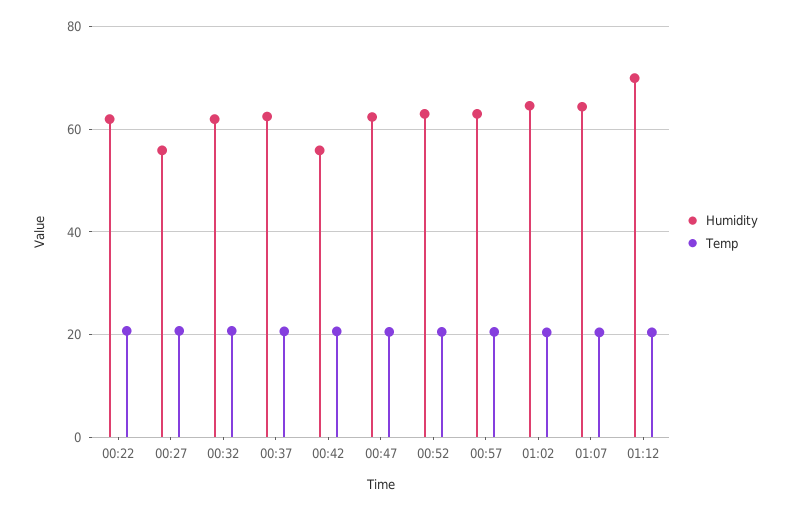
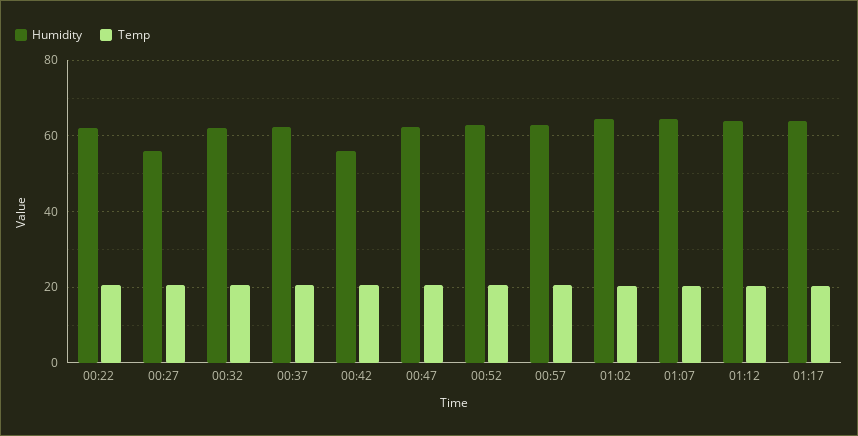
Humidity, 01:12: 70 -> 64
Humidity, 01:17: none -> 64
Temp, 01:17: none -> 20

